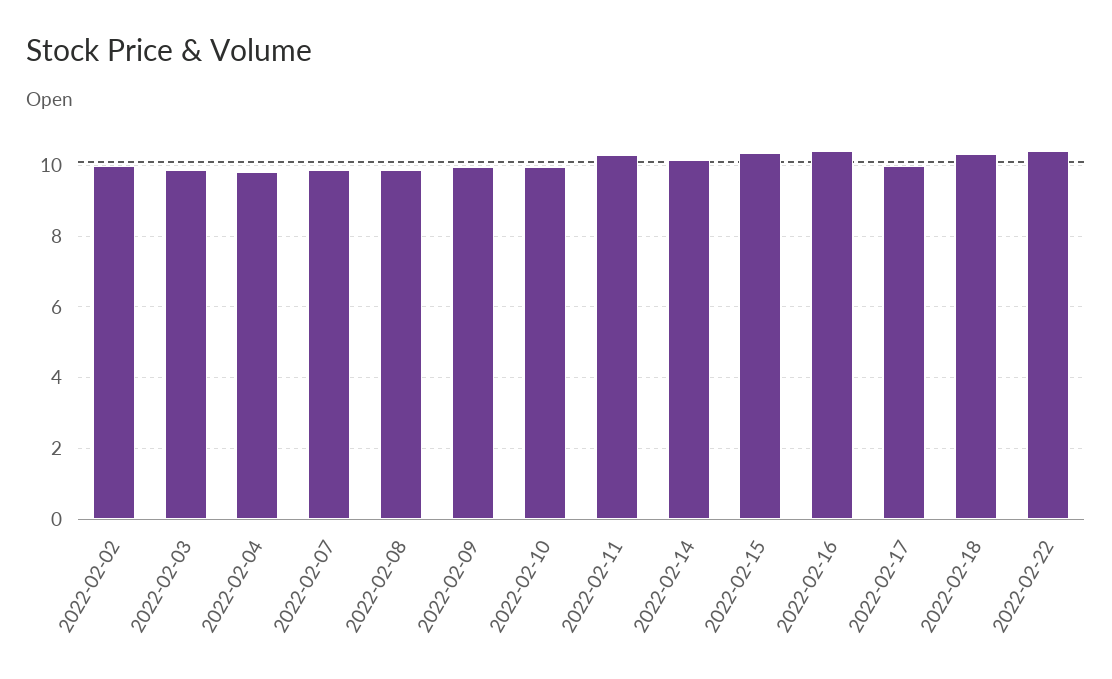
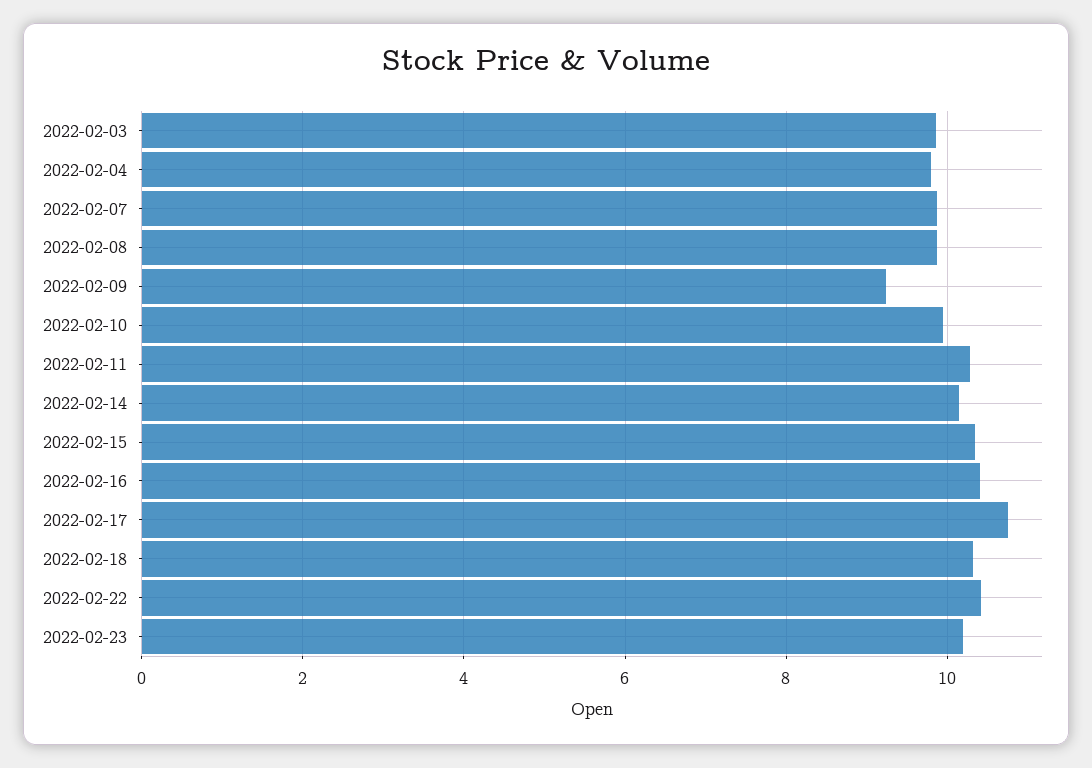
2022-02-02: 10 -> none
2022-02-09: 10 -> 9.2
2022-02-17: 10 -> 10.8
2022-02-23: none -> 10.2

